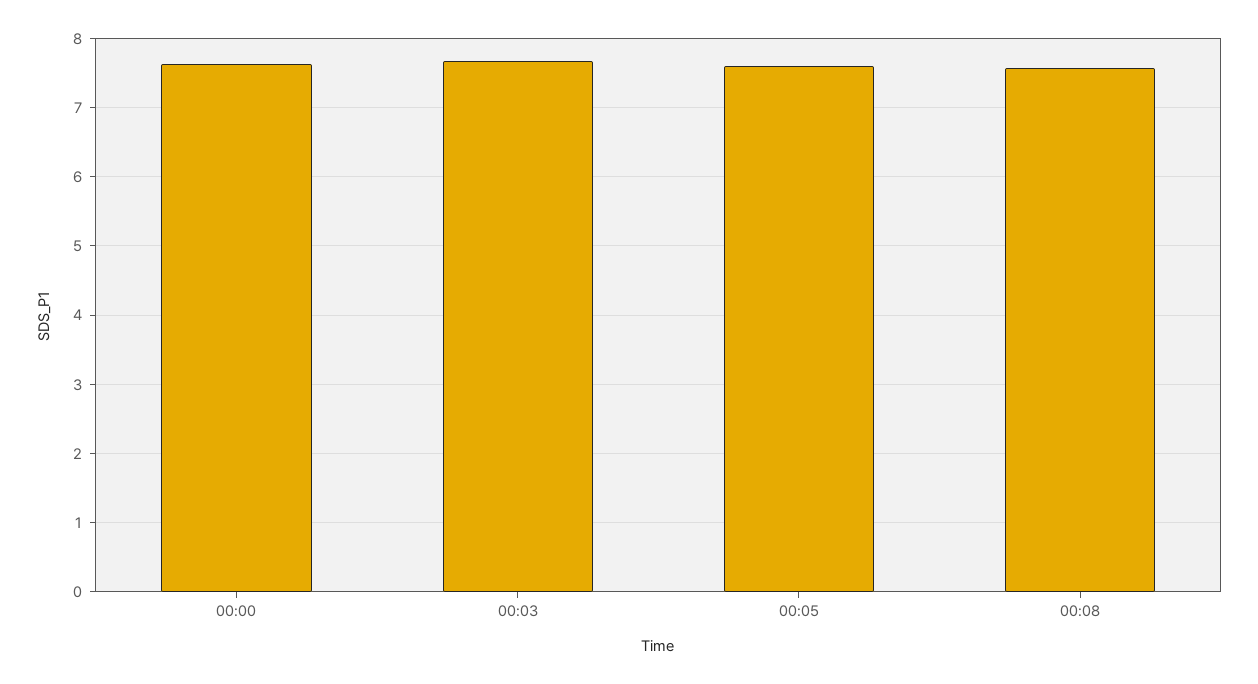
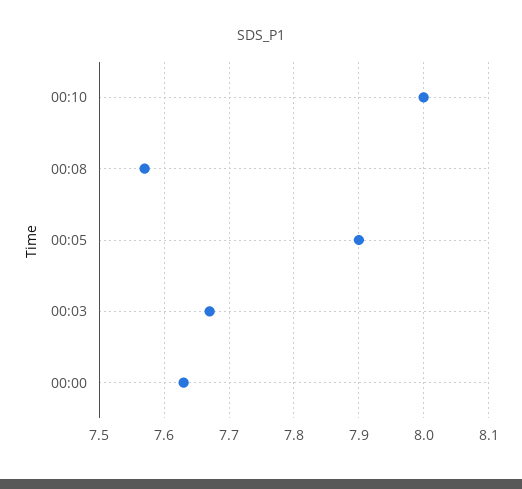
00:05: 7.6 -> 7.9
00:10: none -> 8

